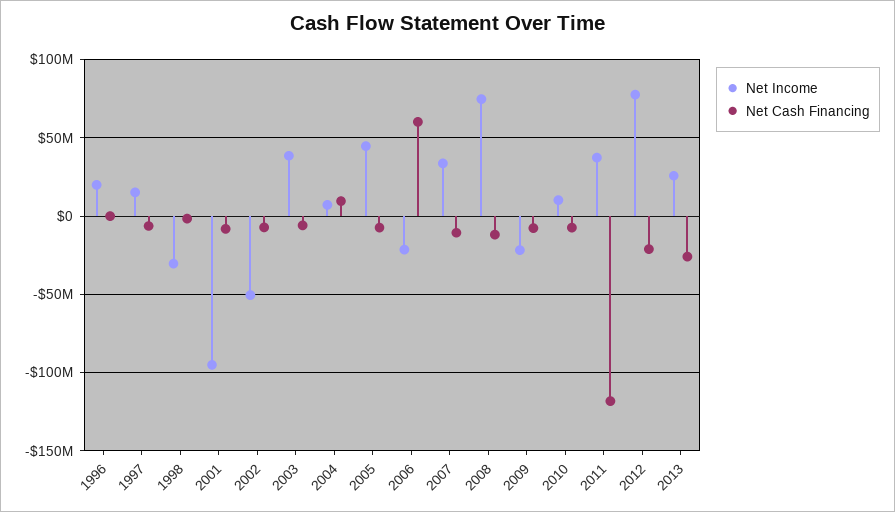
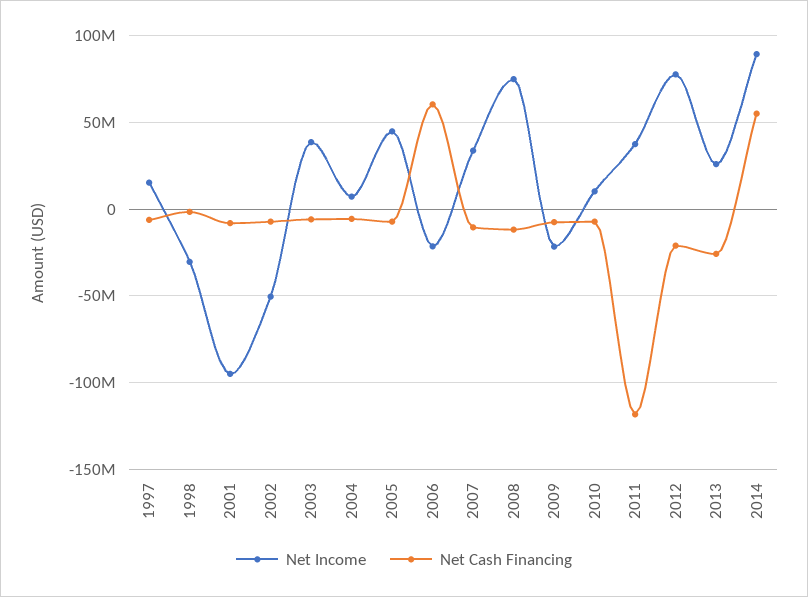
Net Income, 1996: 20000000 -> none
Net Cash Financing, 1996: 0 -> none
Net Cash Financing, 2004: 10000000 -> -5000000
Net Income, 2014: none -> 90000000
Net Cash Financing, 2014: none -> 55000000

